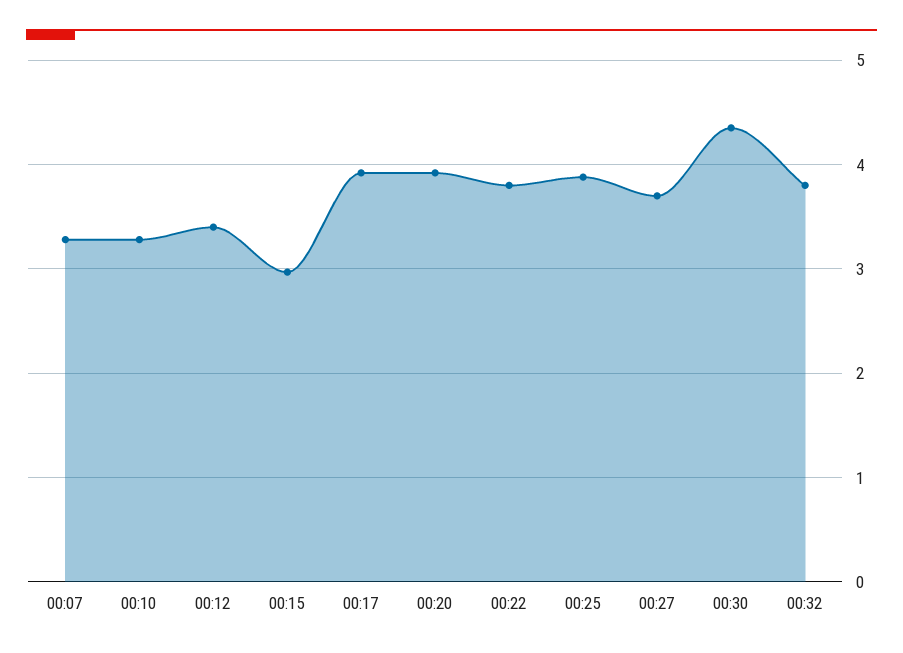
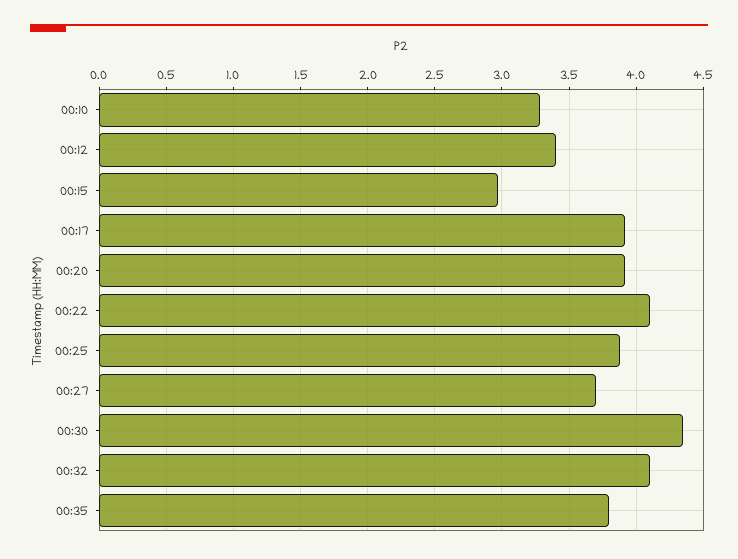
00:07: 3.3 -> none
00:22: 3.8 -> 4.1
00:32: 3.8 -> 4.1
00:35: none -> 3.8

